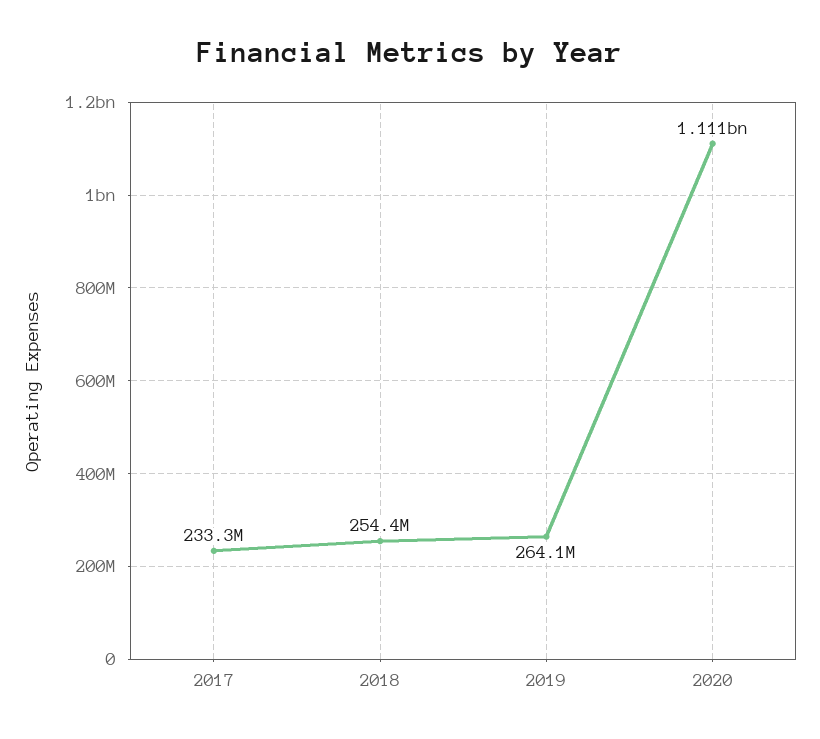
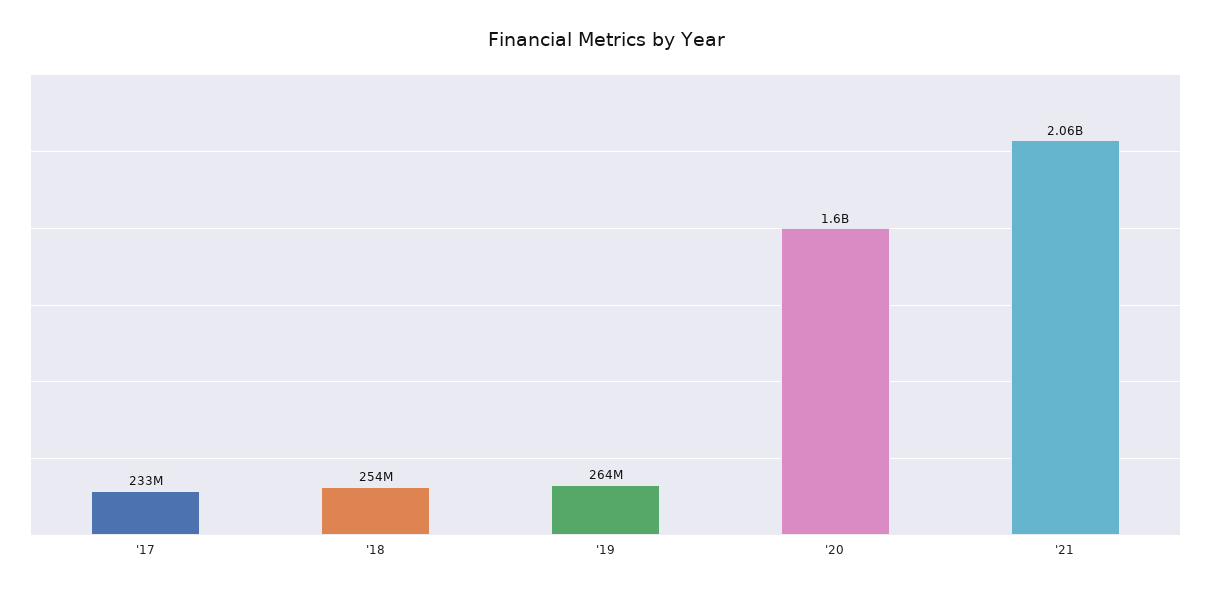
2020: 1111000000 -> 1600000000
'21: none -> 2060000000

